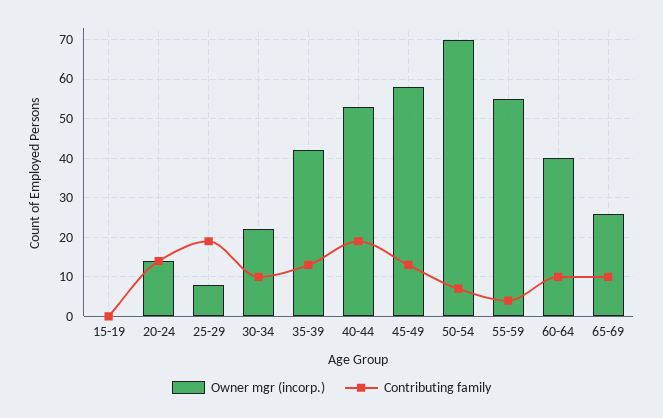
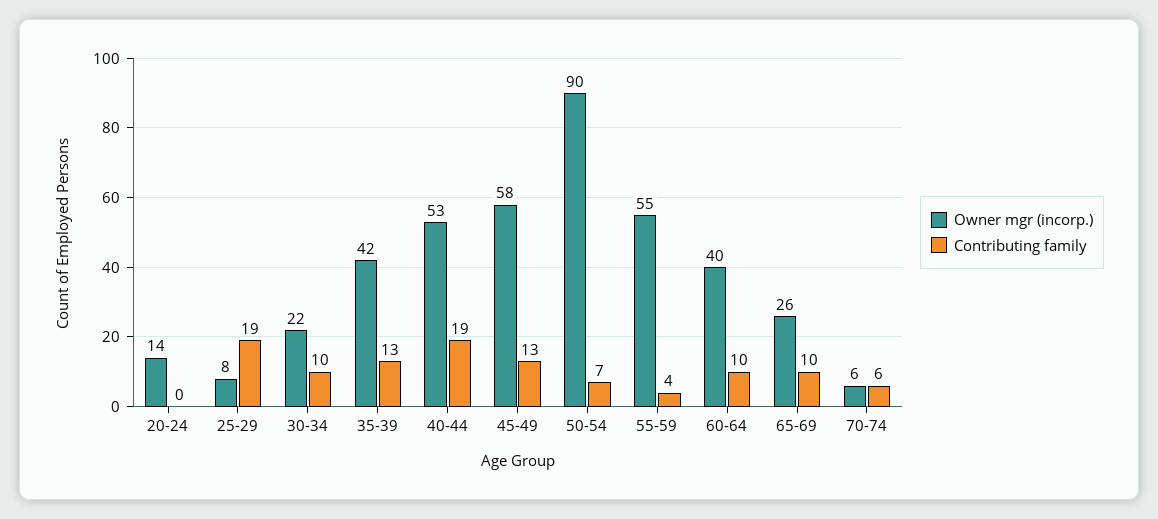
Owner mgr (incorp.), 15-19: 0 -> none
Contributing family, 15-19: 0 -> none
Contributing family, 20-24: 15 -> 0
Owner mgr (incorp.), 50-54: 70 -> 90
Owner mgr (incorp.), 70-74: none -> 6
Contributing family, 70-74: none -> 6

